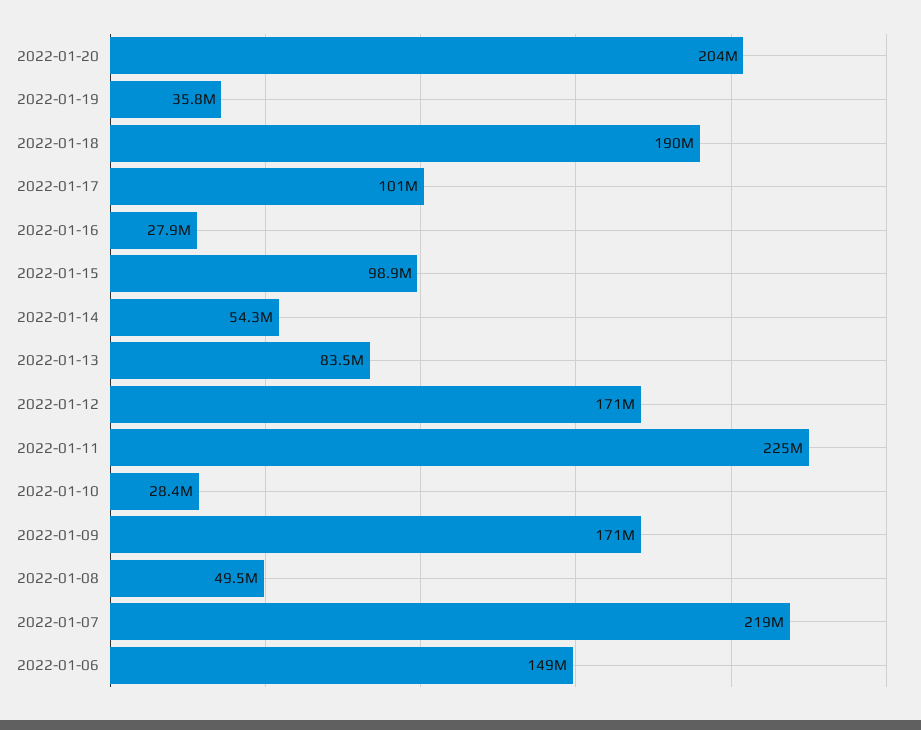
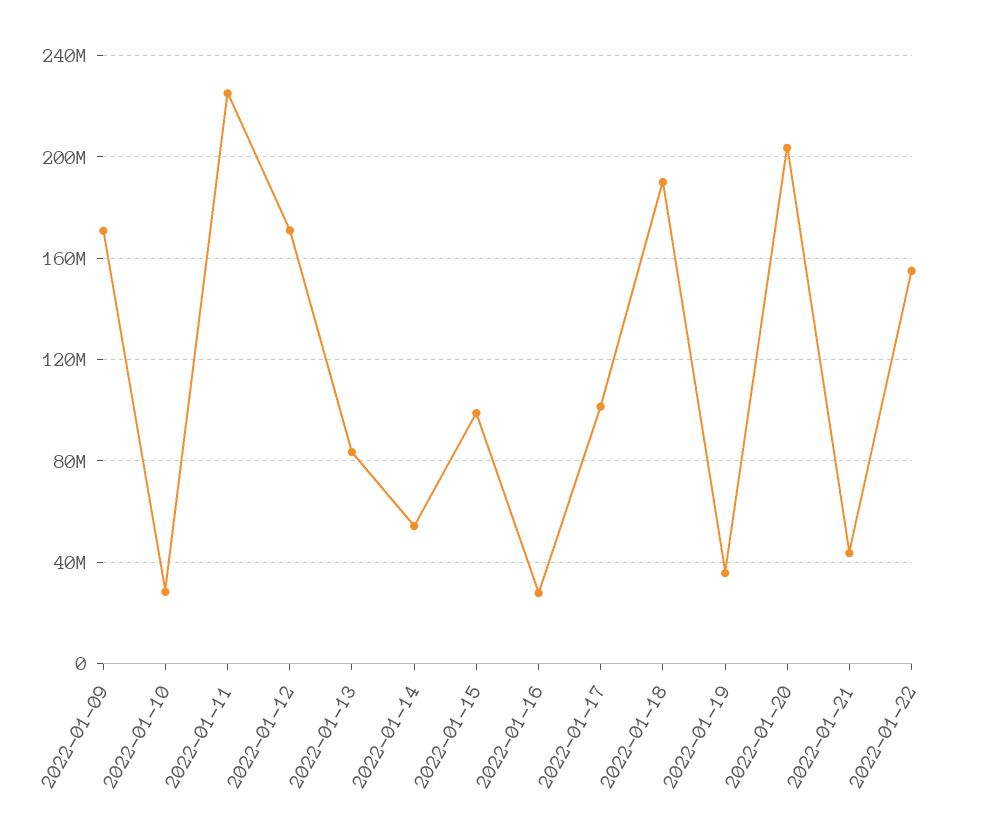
2022-01-08: 49500000 -> none
2022-01-07: 219000000 -> none
2022-01-06: 149000000 -> none
2022-01-21: none -> 45000000
2022-01-22: none -> 155000000

